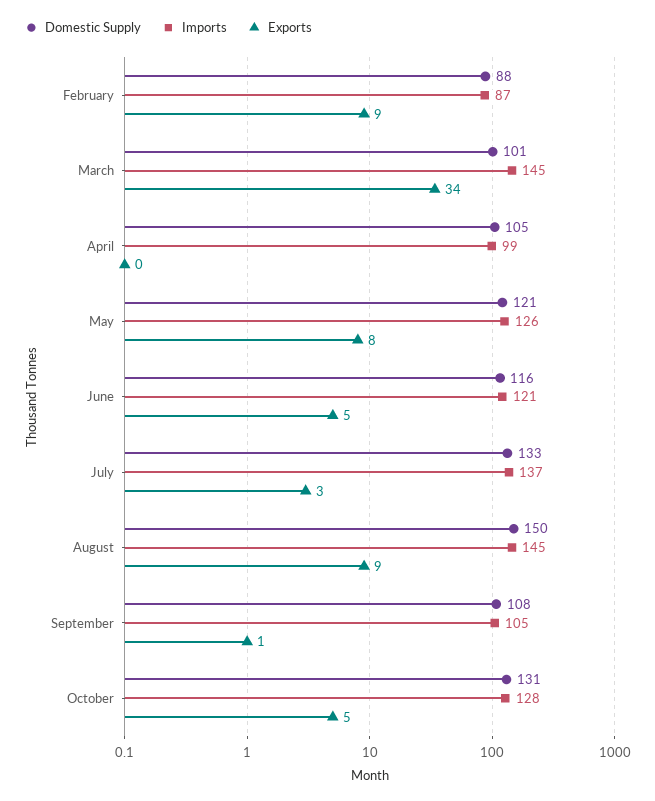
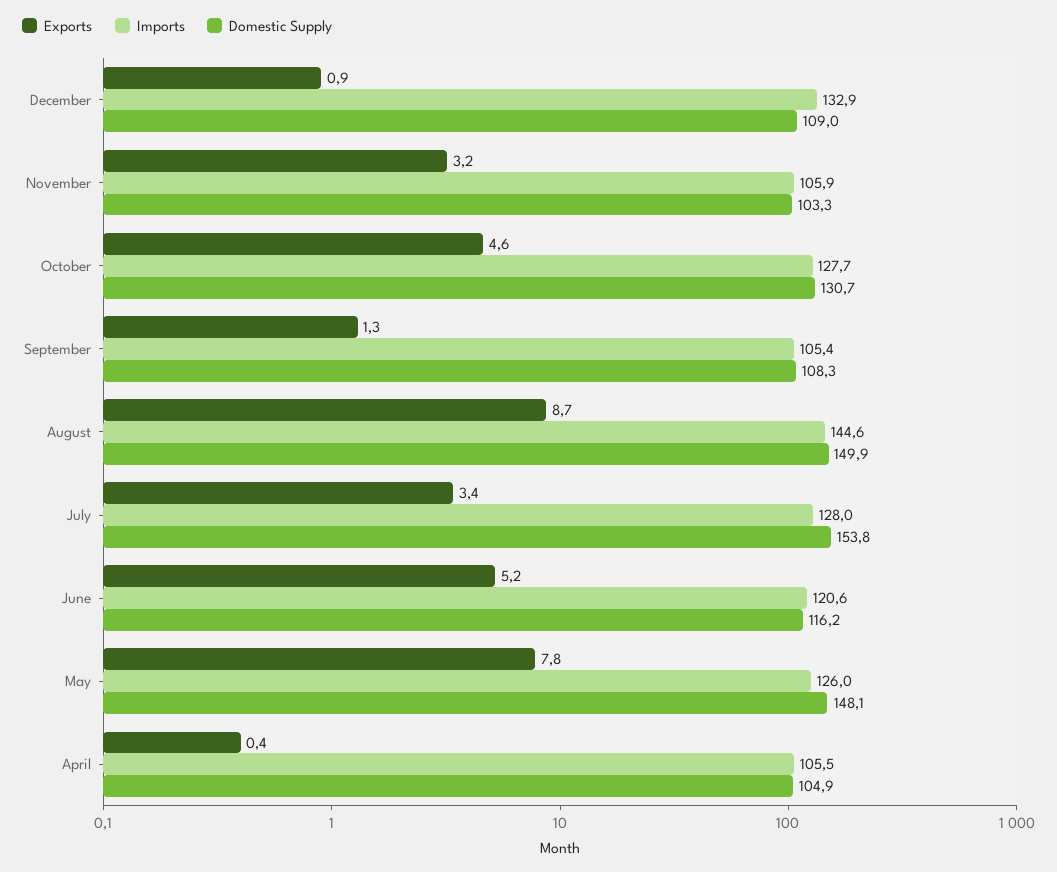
Domestic Supply, February: 88 -> none
Imports, February: 87 -> none
Exports, February: 9 -> none
Domestic Supply, March: 101 -> none
Imports, March: 145 -> none
Exports, March: 34 -> none
Imports, April: 99 -> 105.5
Domestic Supply, May: 121 -> 148.1
Domestic Supply, July: 133 -> 153.8
Imports, July: 137 -> 128
Exports, December: none -> 0.9
Imports, December: none -> 132.9
Domestic Supply, December: none -> 109
Exports, November: none -> 3.2
Imports, November: none -> 105.9
Domestic Supply, November: none -> 103.3

